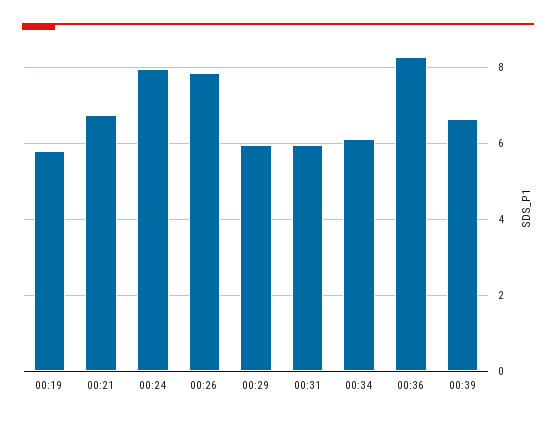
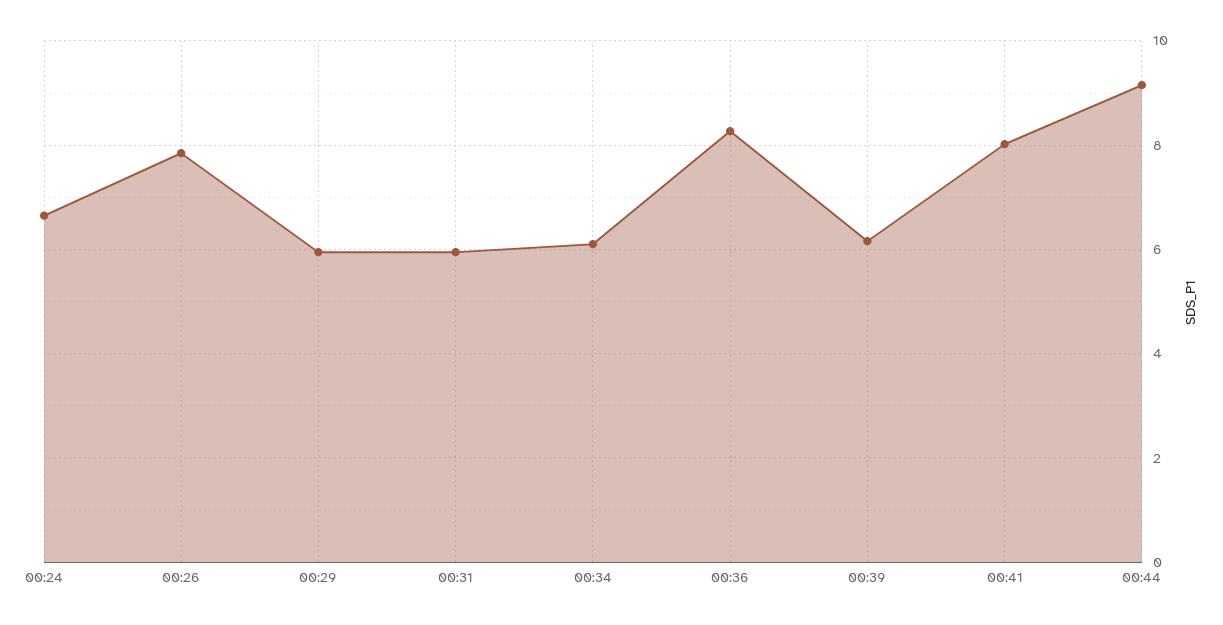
00:19: 5.8 -> none
00:21: 6.8 -> none
00:24: 8 -> 6.6
00:39: 6.6 -> 6.2
00:41: none -> 8
00:44: none -> 9.2

